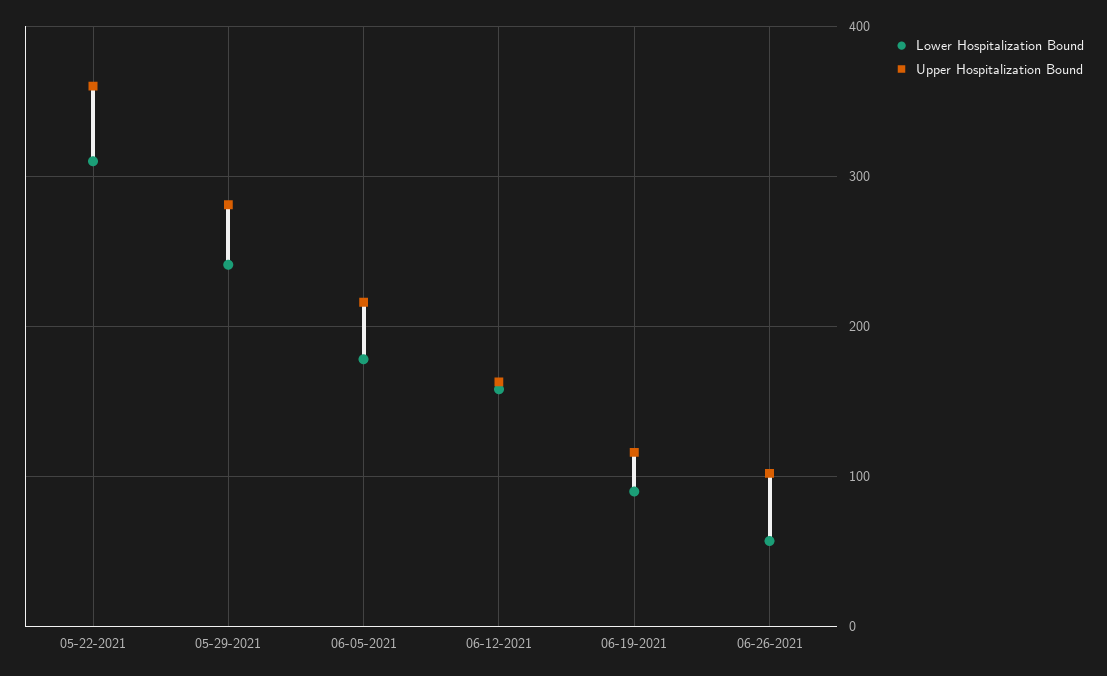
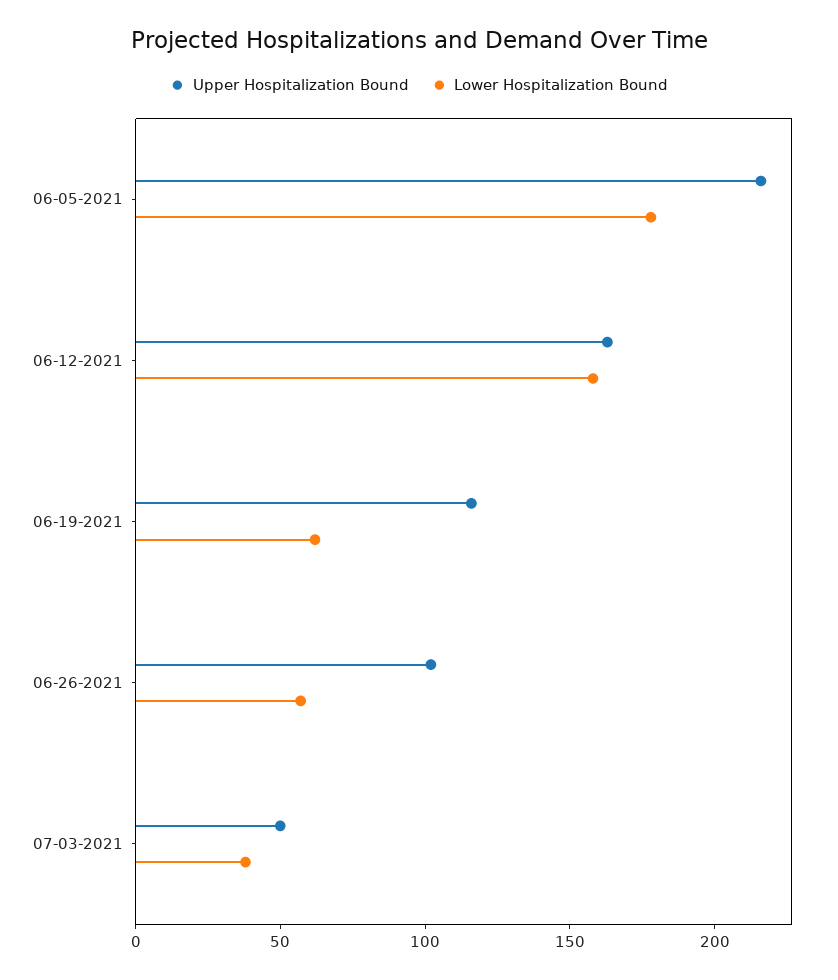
Lower Hospitalization Bound, 05-22-2021: 310 -> none
Upper Hospitalization Bound, 05-22-2021: 360 -> none
Lower Hospitalization Bound, 05-29-2021: 240 -> none
Upper Hospitalization Bound, 05-29-2021: 280 -> none
Lower Hospitalization Bound, 06-19-2021: 90 -> 60
Upper Hospitalization Bound, 07-03-2021: none -> 50
Lower Hospitalization Bound, 07-03-2021: none -> 40

